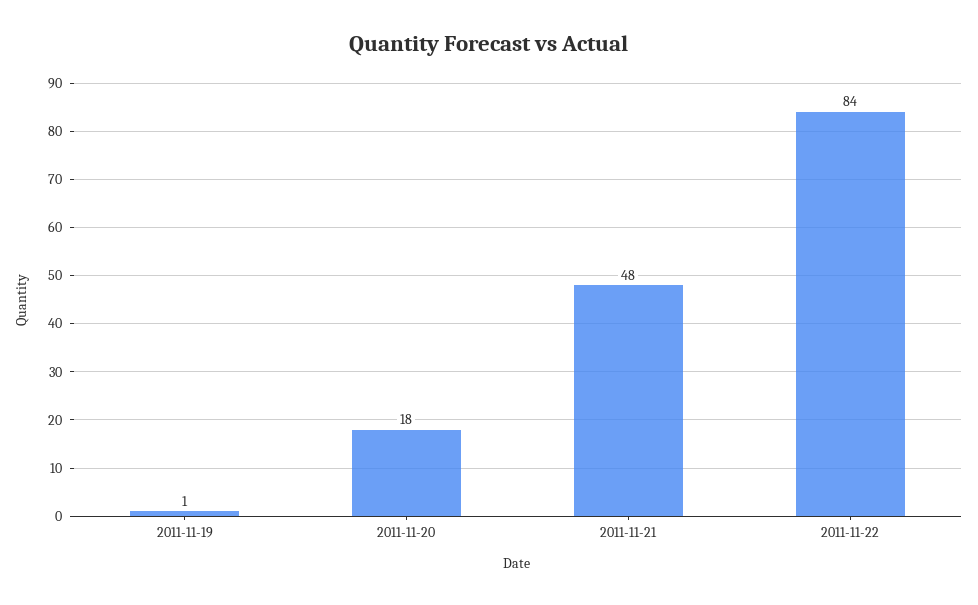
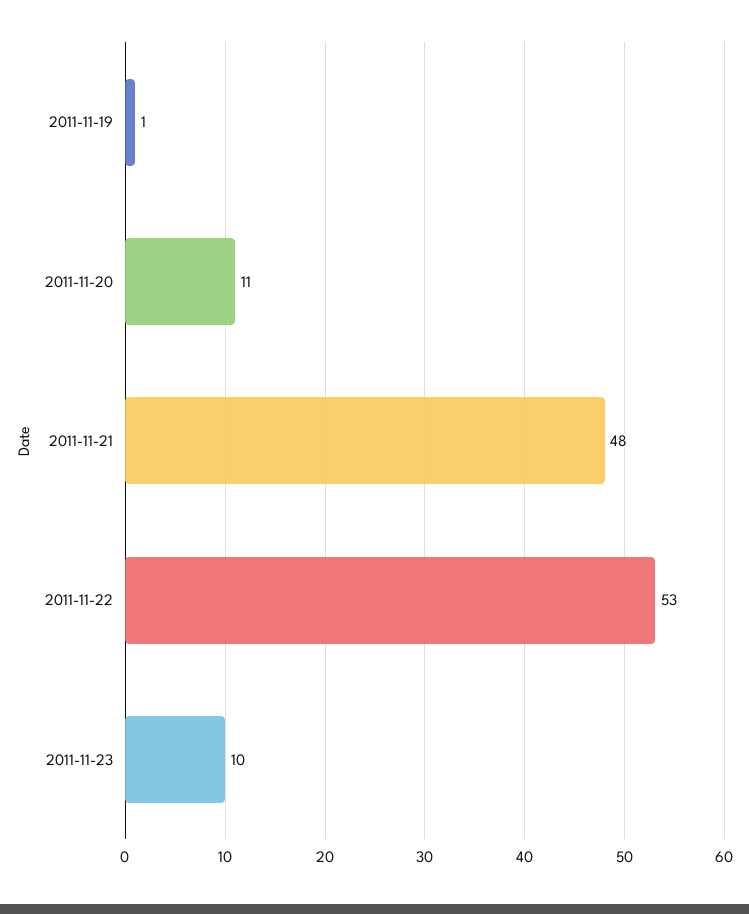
2011-11-20: 18 -> 11
2011-11-22: 84 -> 53
2011-11-23: none -> 10

